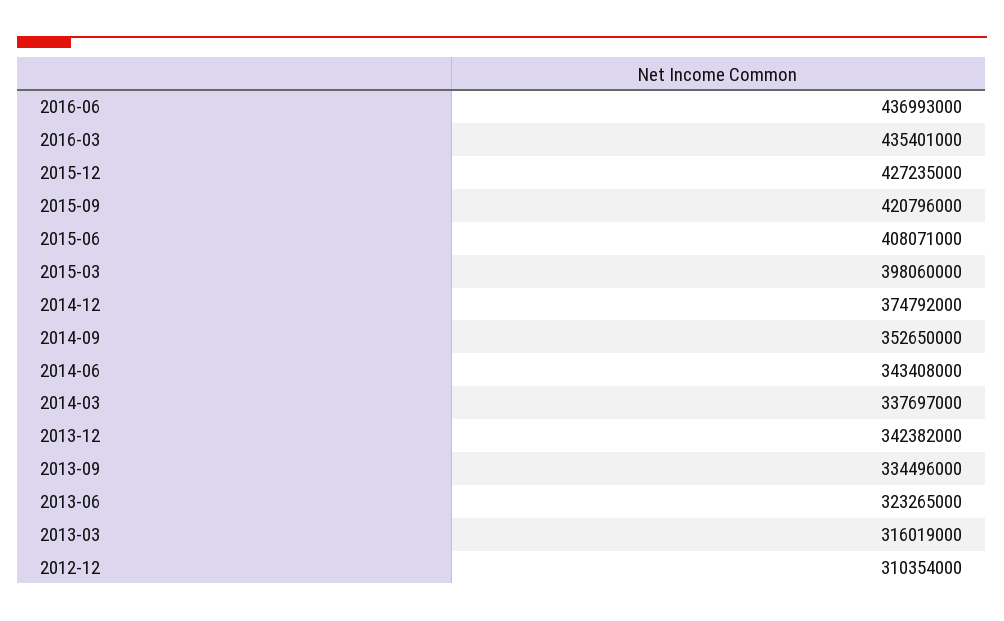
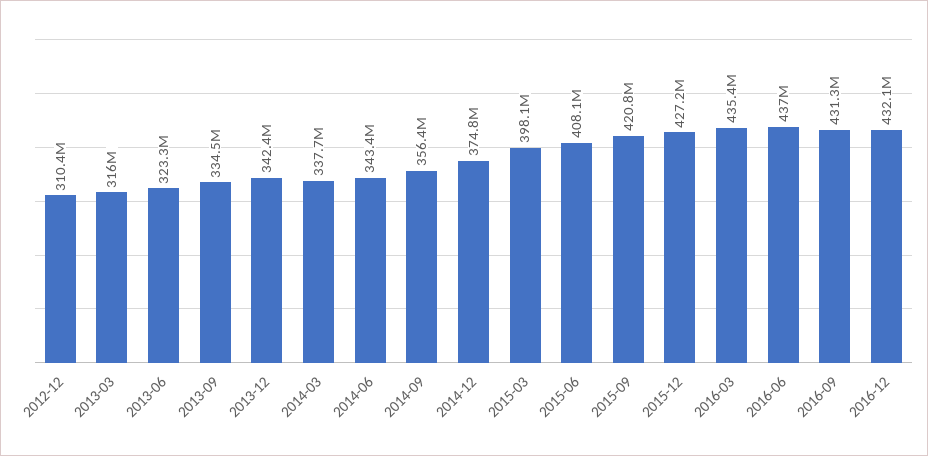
2014-09: 352650000 -> 356400000
2016-09: none -> 431300000
2016-12: none -> 432100000

